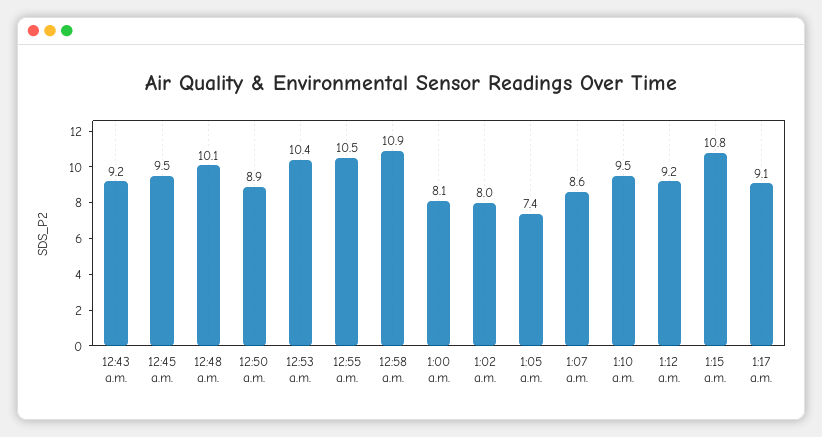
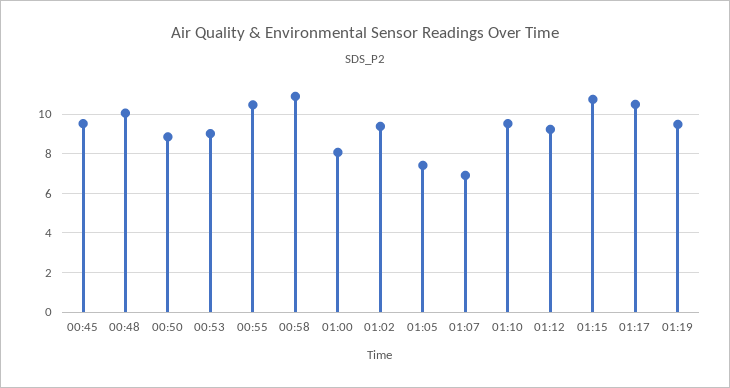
12:43 a.m.: 9.2 -> none
12:53 a.m.: 10.4 -> 9
1:02 a.m.: 8 -> 9.5
1:07 a.m.: 8.6 -> 7
1:17 a.m.: 9.1 -> 10.5
01:19: none -> 9.5

